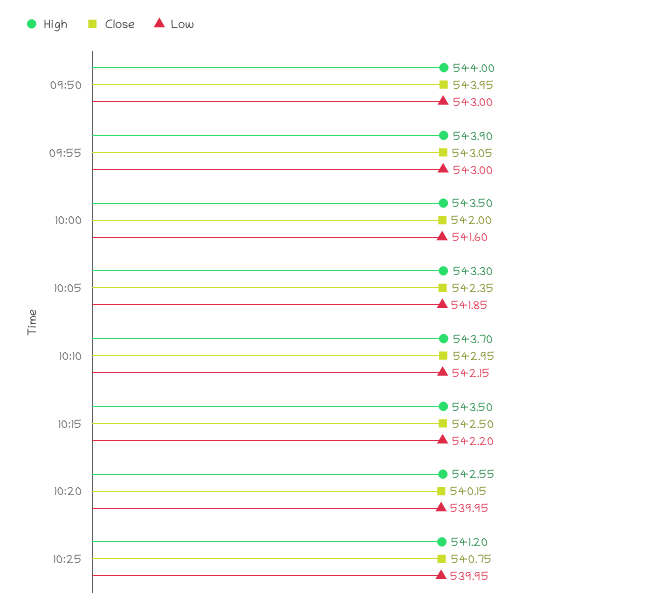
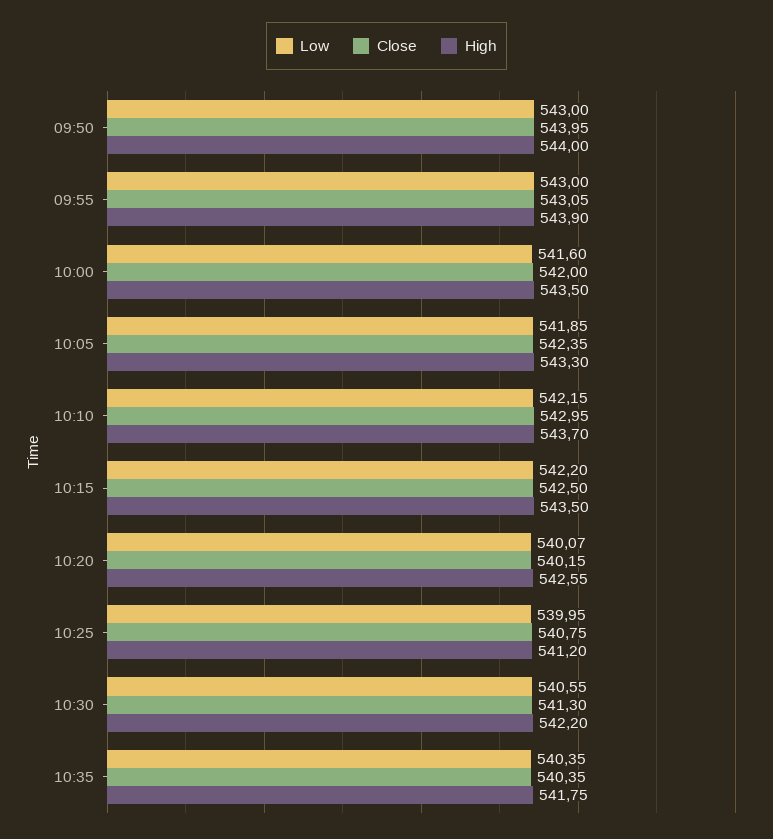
Low, 10:20: 539.95 -> 540.07
Low, 10:30: none -> 540.55
Close, 10:30: none -> 541.3
High, 10:30: none -> 542.2
Low, 10:35: none -> 540.35
Close, 10:35: none -> 540.35
High, 10:35: none -> 541.75

